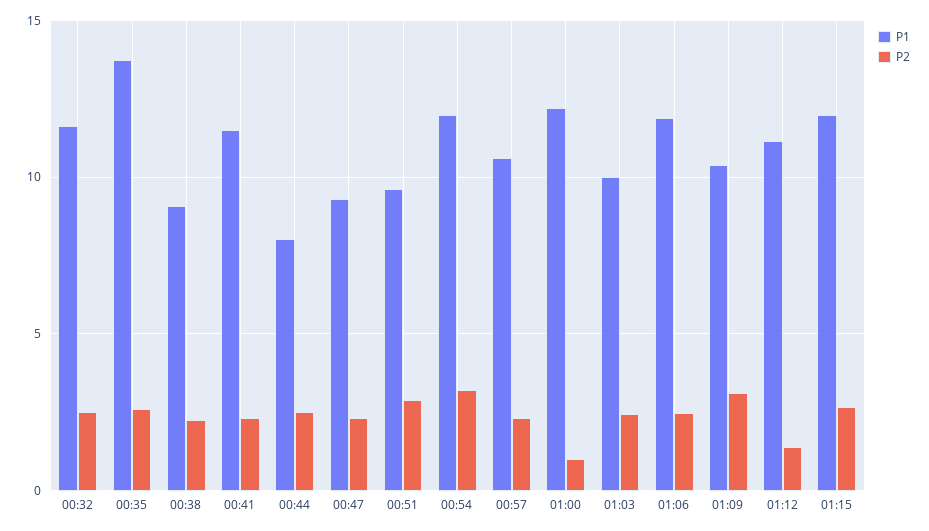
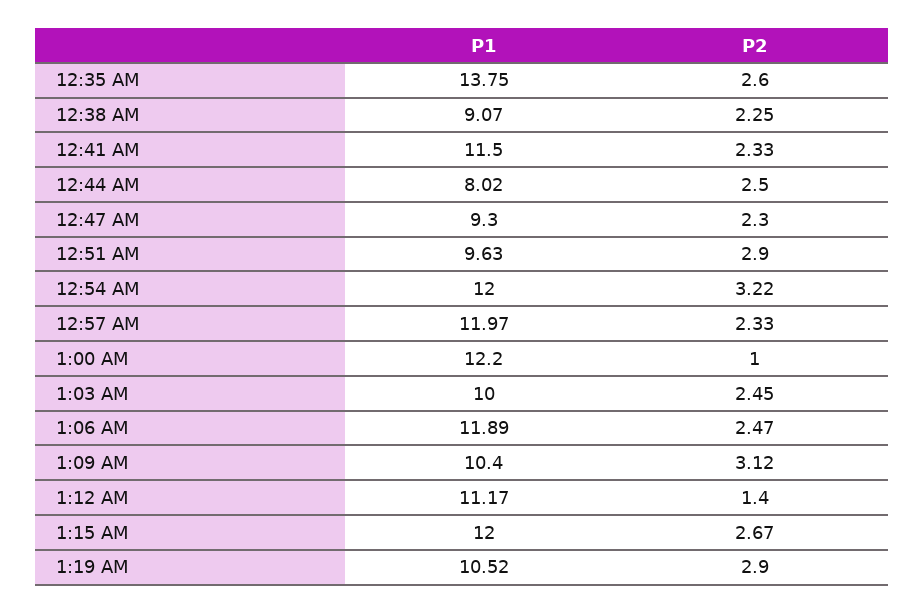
P1, 00:32: 11.5 -> none
P2, 00:32: 2.5 -> none
P1, 00:57: 10.5 -> 11.97
P1, 1:19 AM: none -> 10.52
P2, 1:19 AM: none -> 2.9

